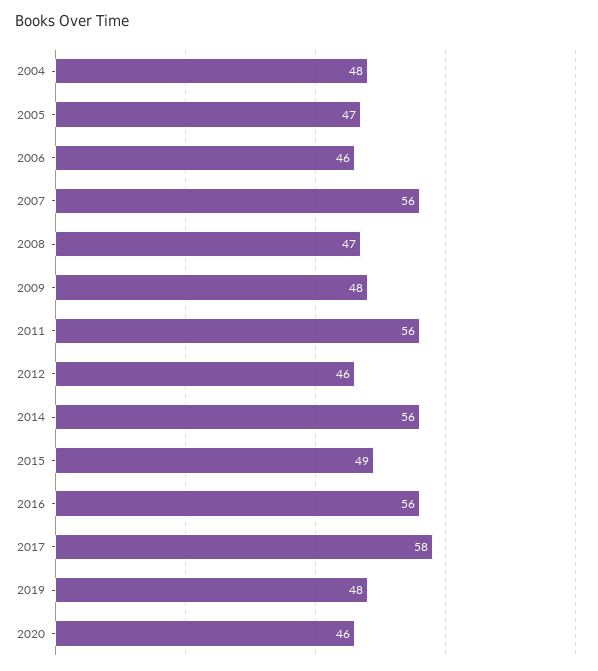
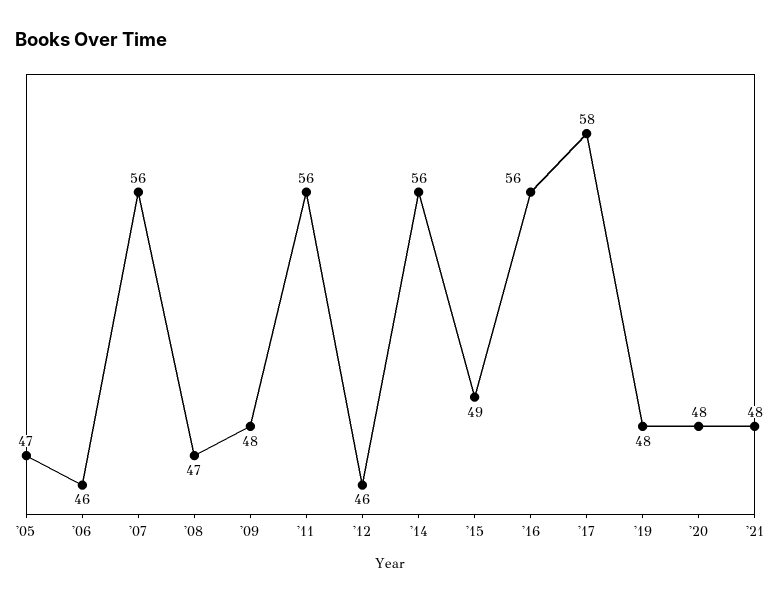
2004: 48 -> none
2020: 46 -> 48
'21: none -> 48

